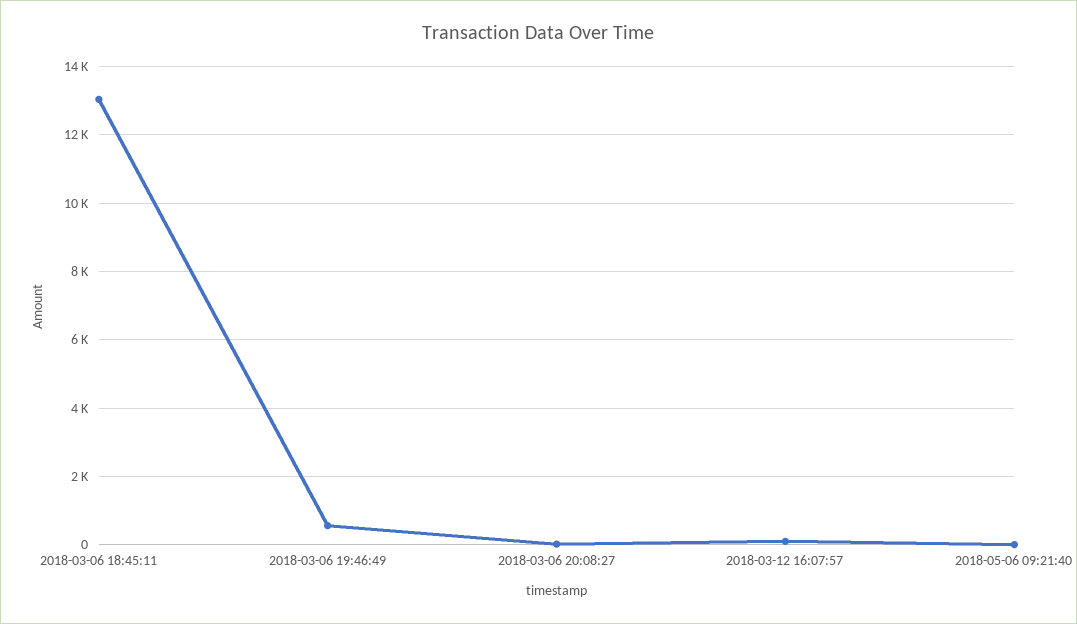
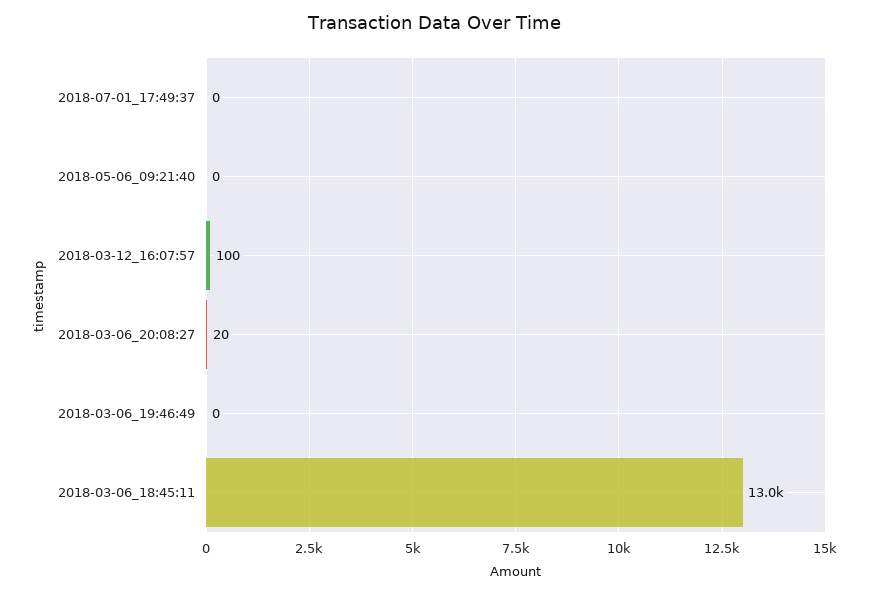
2018-03-06 19:46:49: 600 -> 0
2018-07-01_17:49:37: none -> 0

